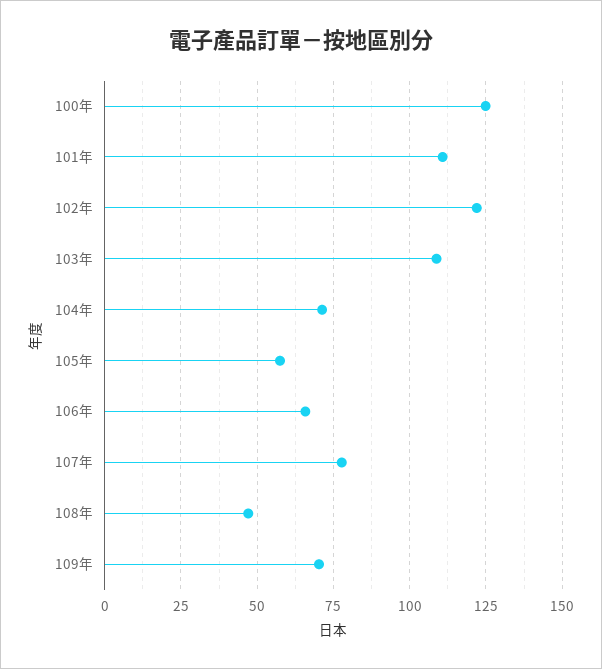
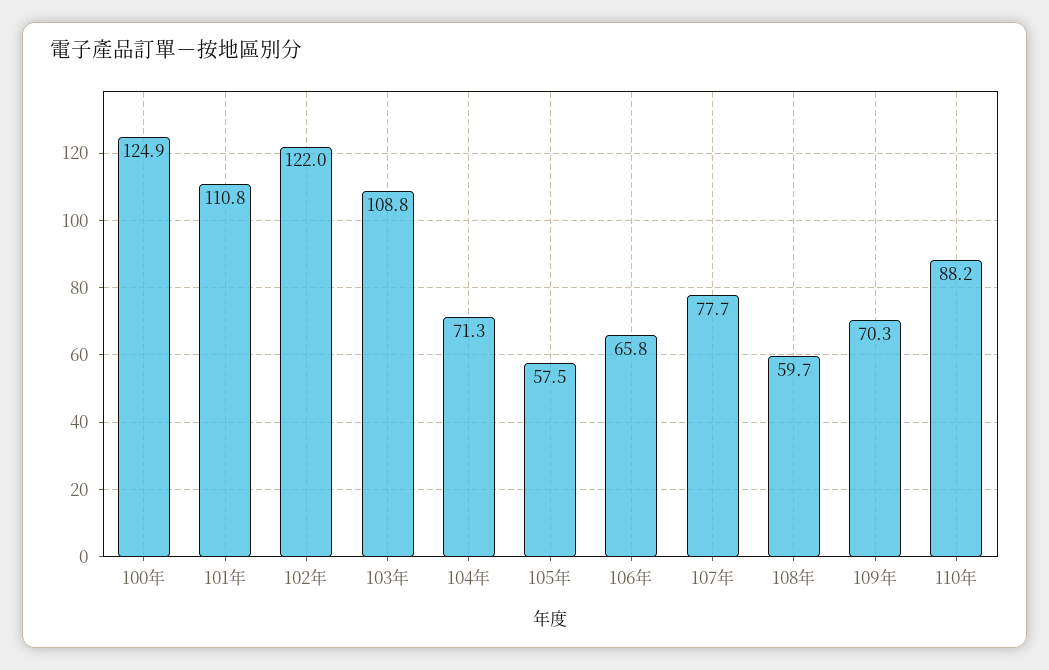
108年: 47.5 -> 59.7
110年: none -> 88.2

